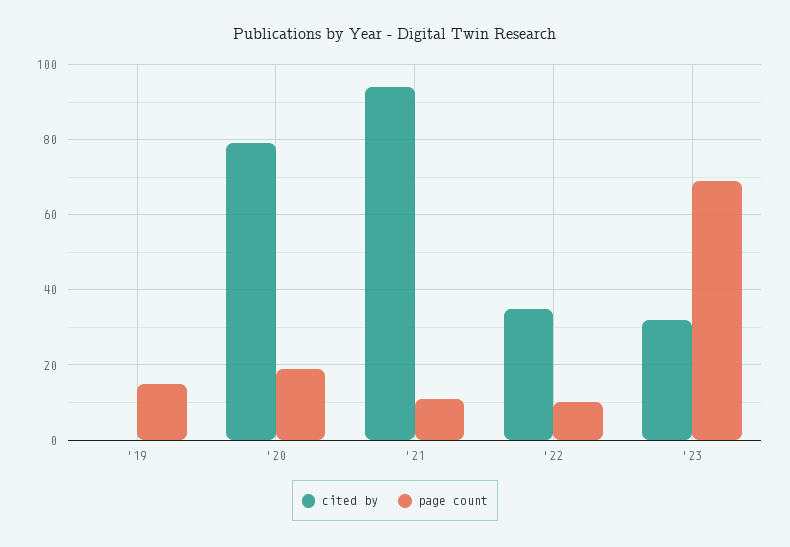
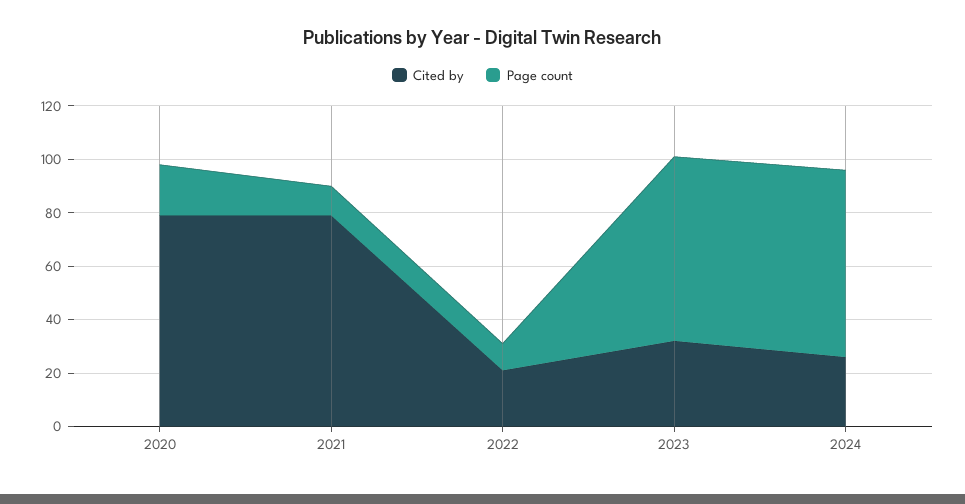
cited by, '19: 0 -> none
page count, '19: 15 -> none
cited by, '21: 95 -> 80
cited by, '22: 35 -> 20
cited by, 2024: none -> 25
page count, 2024: none -> 70

